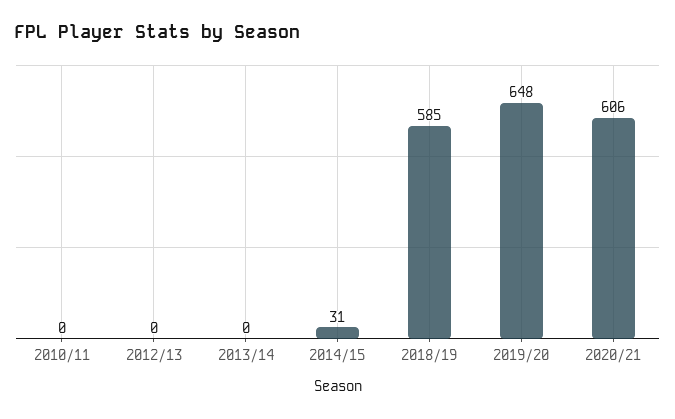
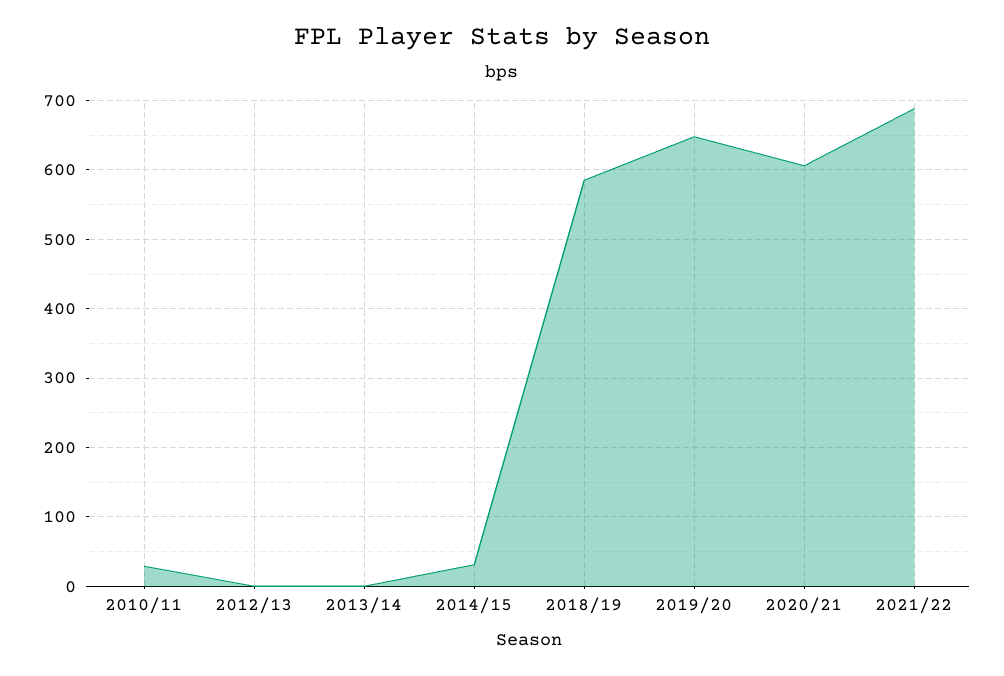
2010/11: 0 -> 30
2021/22: none -> 690

